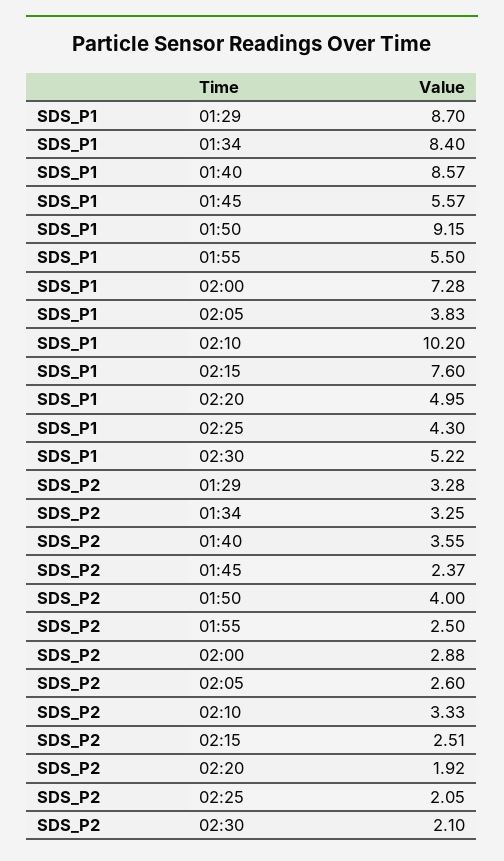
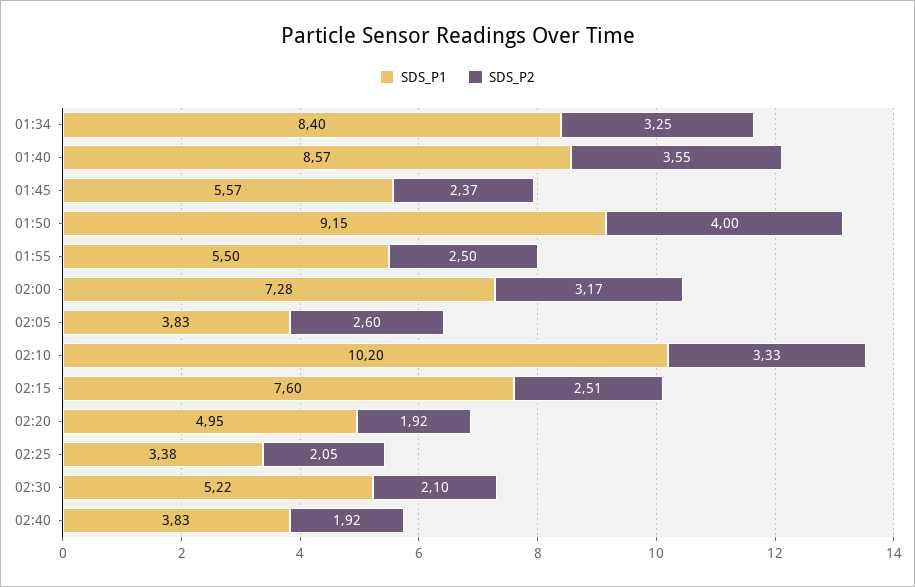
SDS_P1, 01:29: 8.7 -> none
SDS_P1, 02:25: 4.3 -> 3.38
SDS_P2, 01:29: 3.28 -> none
SDS_P2, 02:00: 2.88 -> 3.17
SDS_P1, 02:40: none -> 3.83
SDS_P2, 02:40: none -> 1.92

